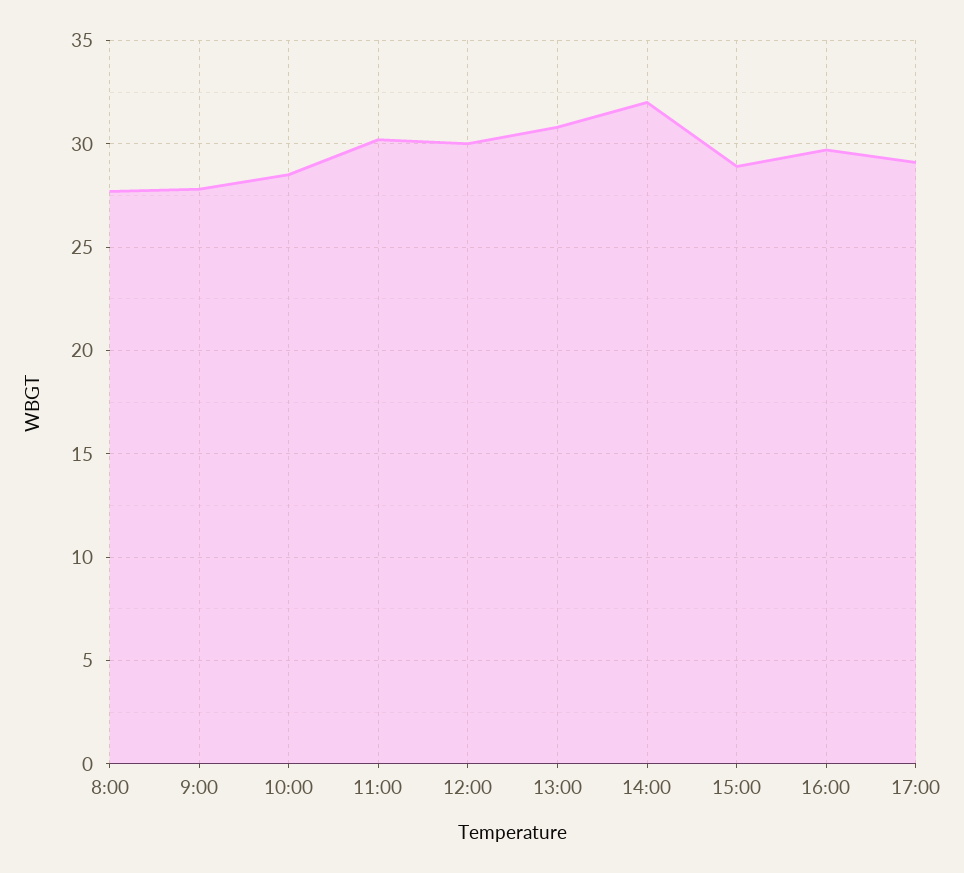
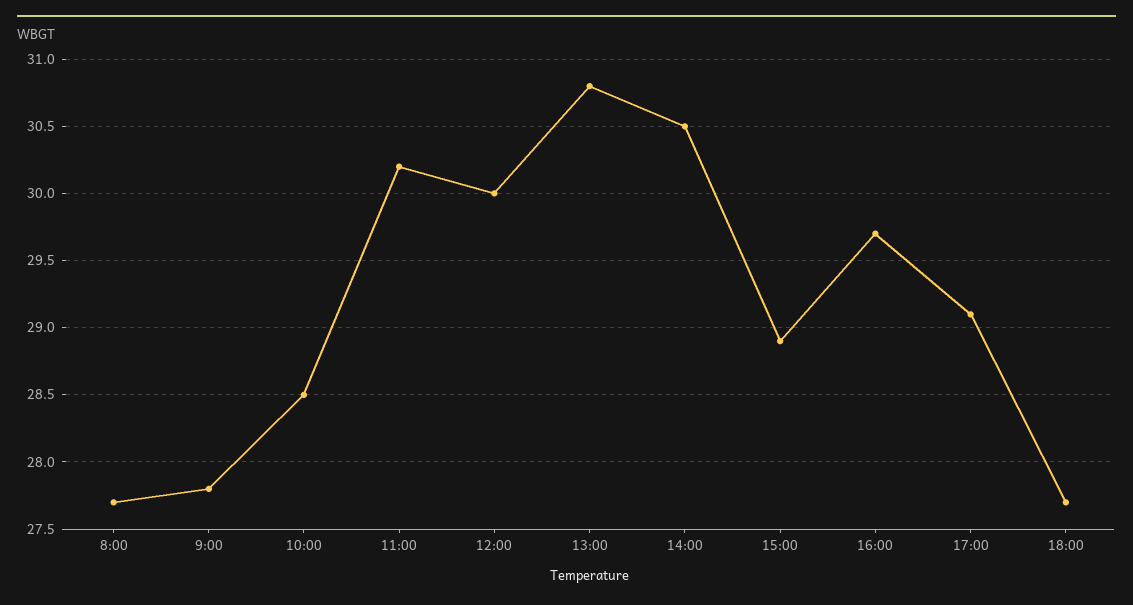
14:00: 32 -> 30.5
18:00: none -> 27.7

